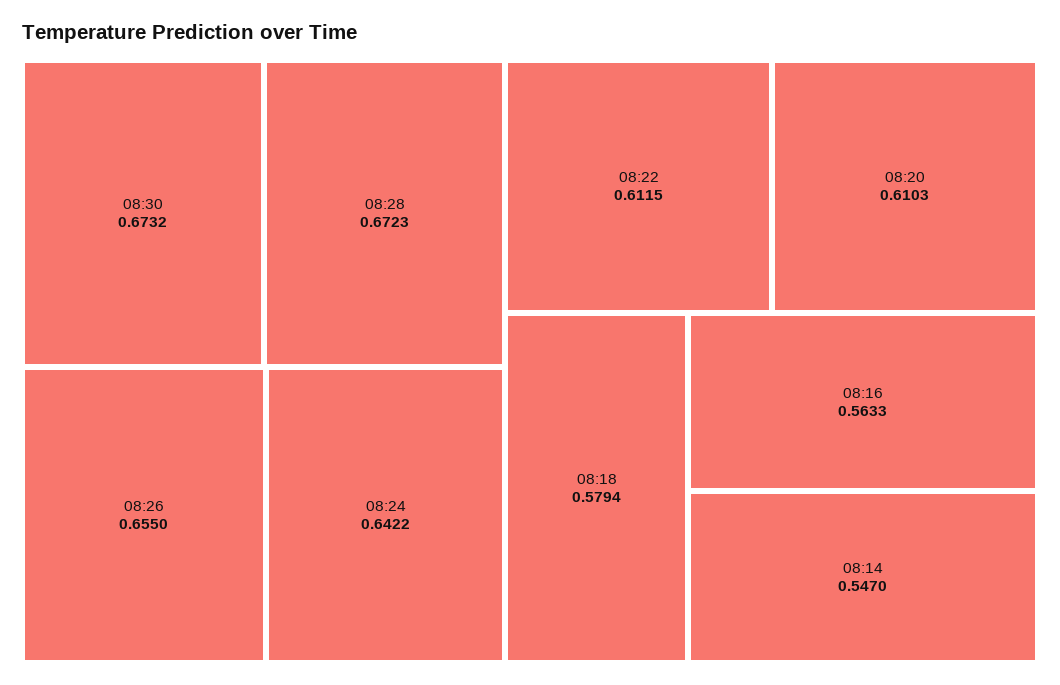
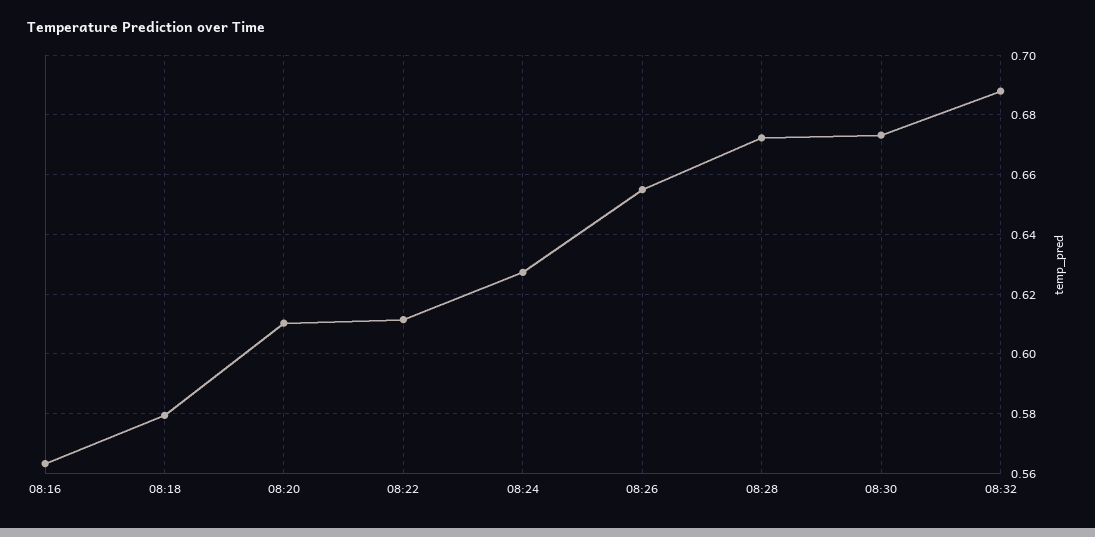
08:24: 0.6422 -> 0.6275
08:14: 0.547 -> none
08:32: none -> 0.6875

